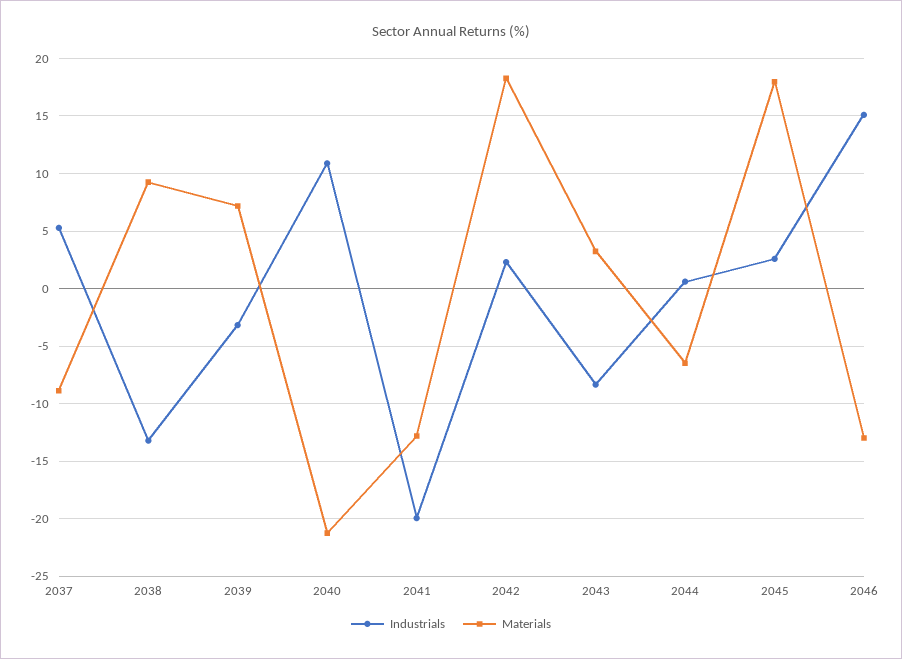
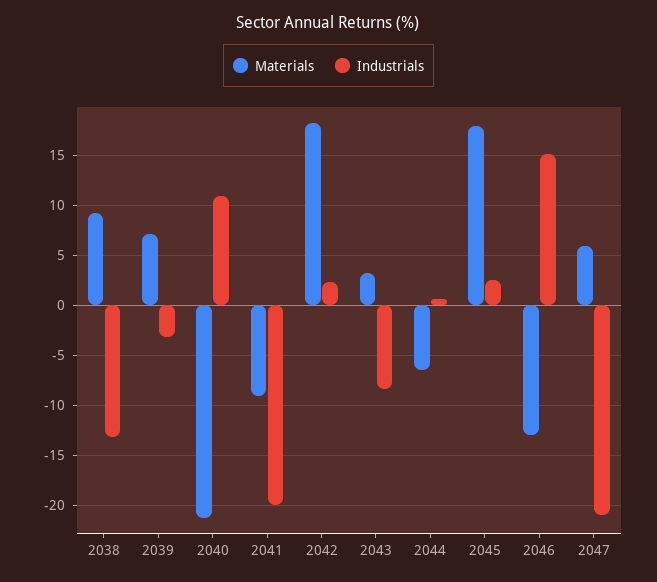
Industrials, 2037: 5 -> none
Materials, 2037: -9 -> none
Materials, 2041: -13 -> -9
Materials, 2047: none -> 6
Industrials, 2047: none -> -21

